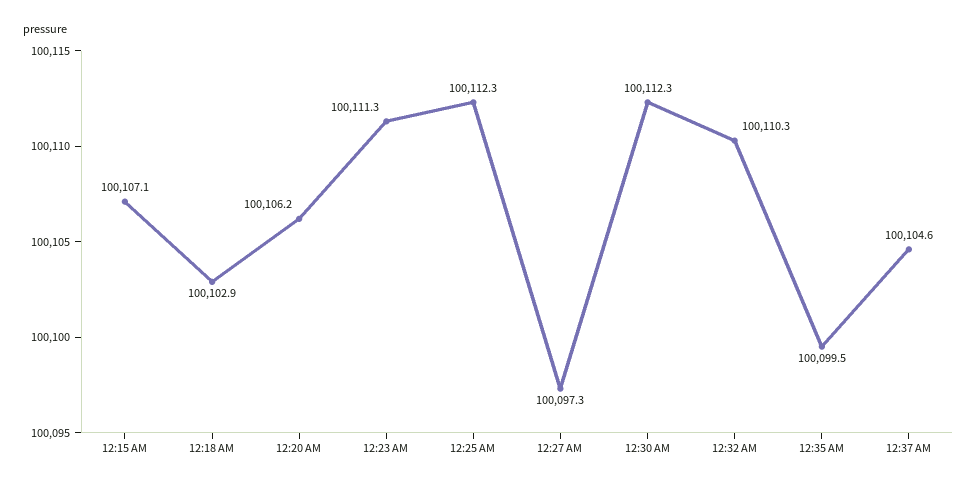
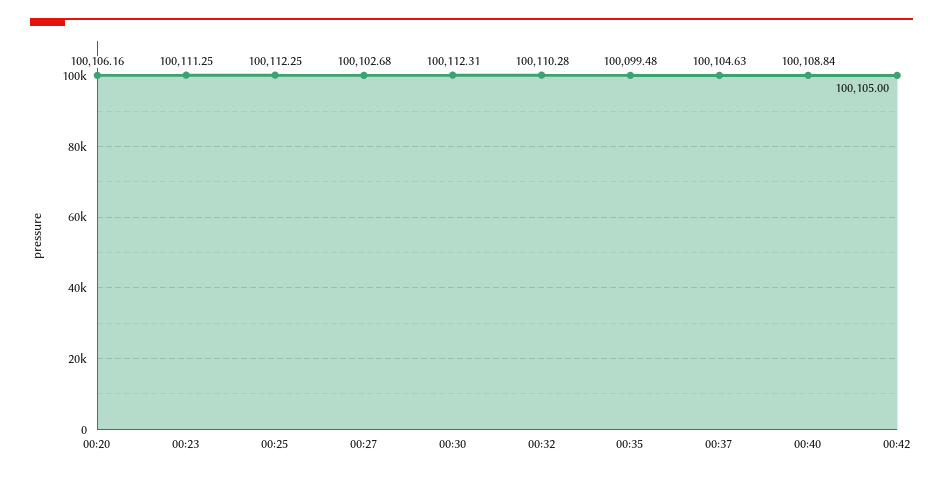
12:15 AM: 100107.1 -> none
12:18 AM: 100102.9 -> none
12:27 AM: 100097.3 -> 100102.68
00:40: none -> 100108.84
00:42: none -> 100105

